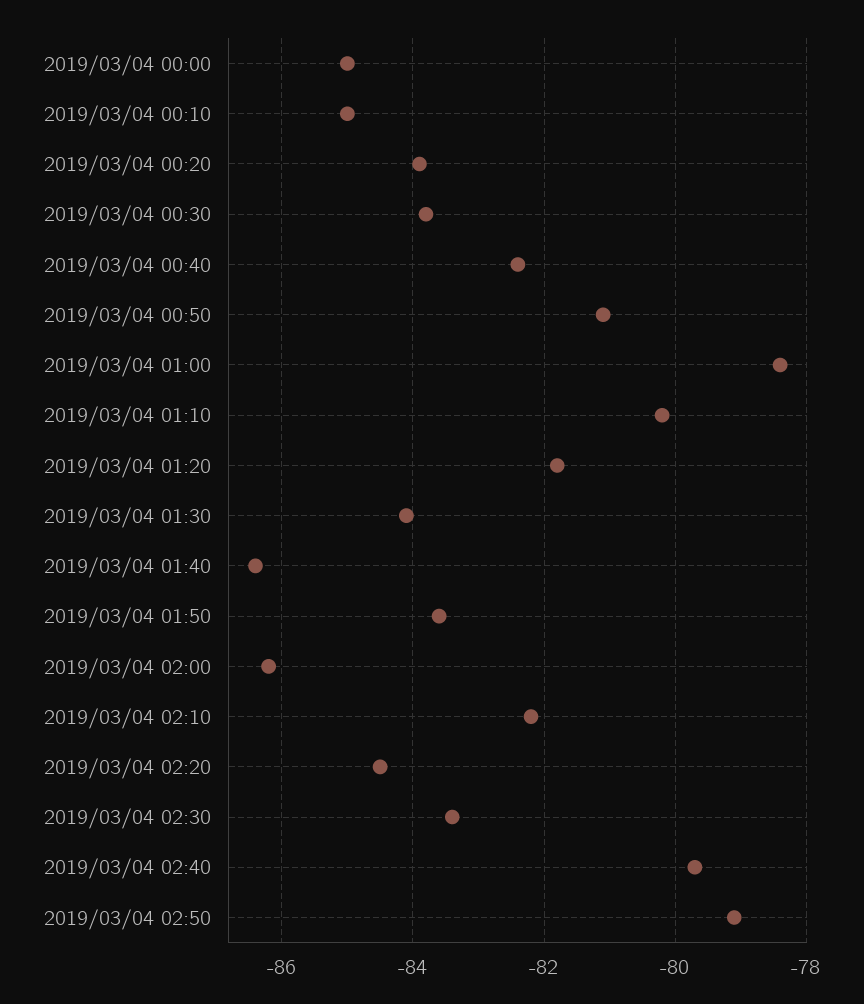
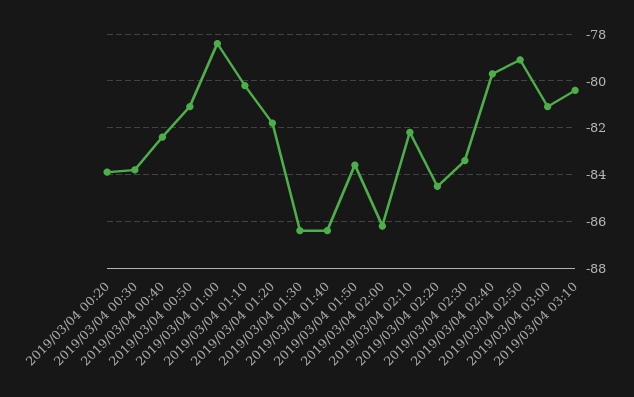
2019/03/04 00:00: -85 -> none
2019/03/04 00:10: -85 -> none
2019/03/04 01:30: -84 -> -86.5
2019/03/04 03:00: none -> -81
2019/03/04 03:10: none -> -80.5

